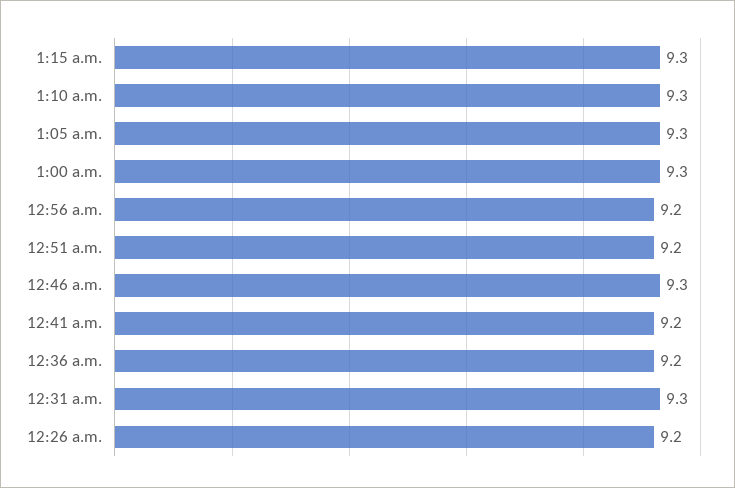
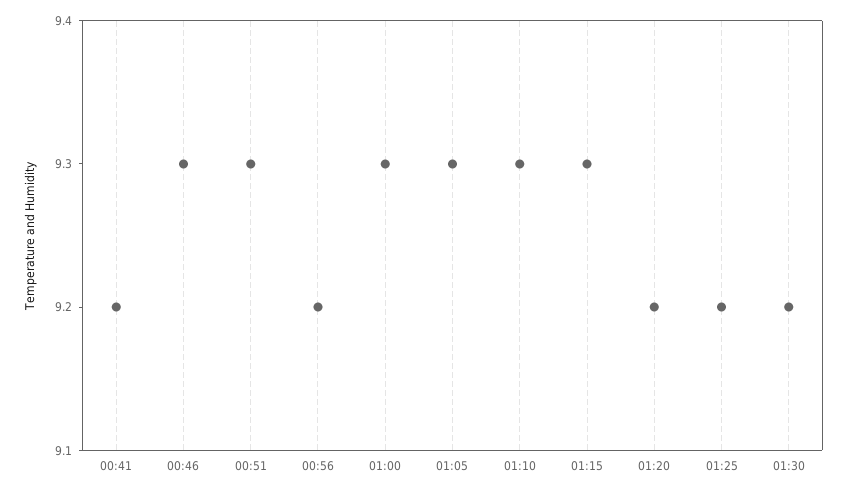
12:51 a.m.: 9.2 -> 9.3
12:36 a.m.: 9.2 -> none
12:31 a.m.: 9.3 -> none
12:26 a.m.: 9.2 -> none
01:20: none -> 9.2
01:25: none -> 9.2
01:30: none -> 9.2

